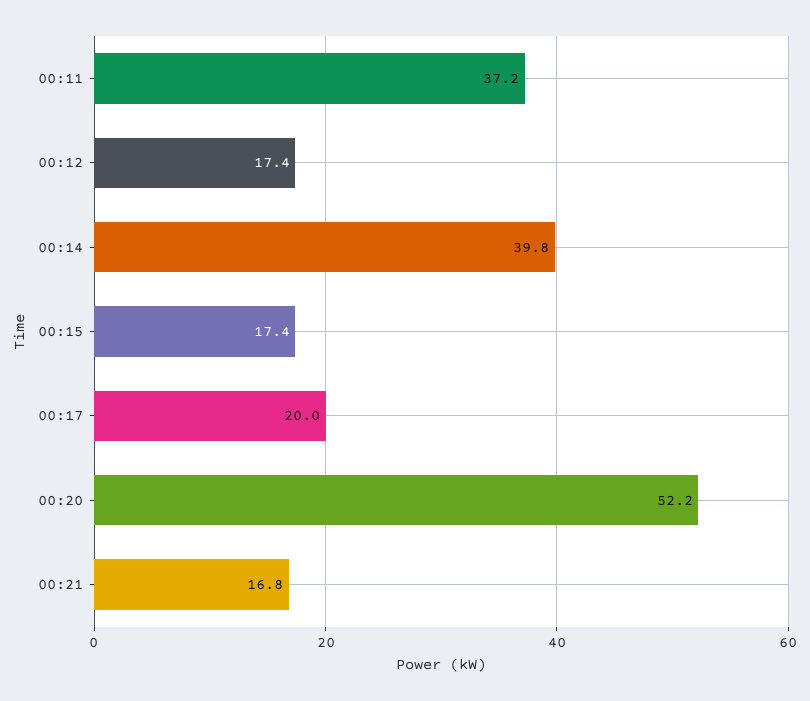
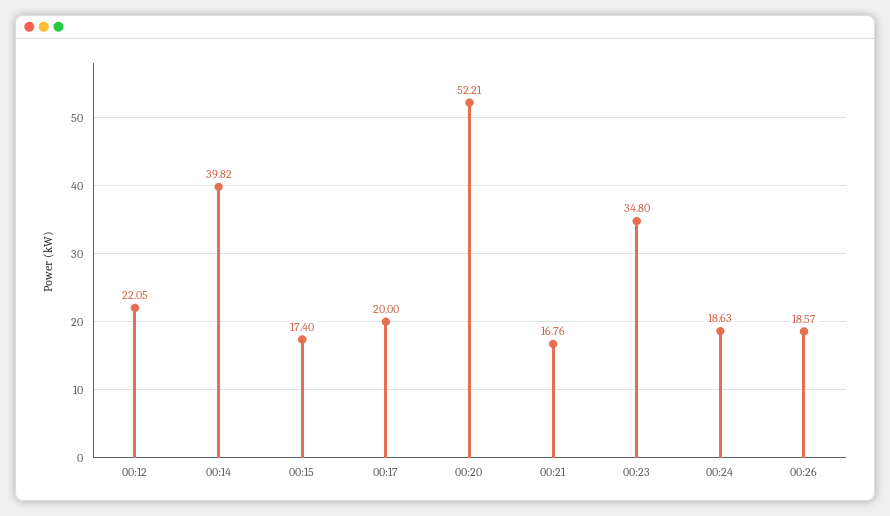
00:11: 37.2 -> none
00:12: 17.4 -> 22.05
00:23: none -> 34.8
00:24: none -> 18.63
00:26: none -> 18.57

